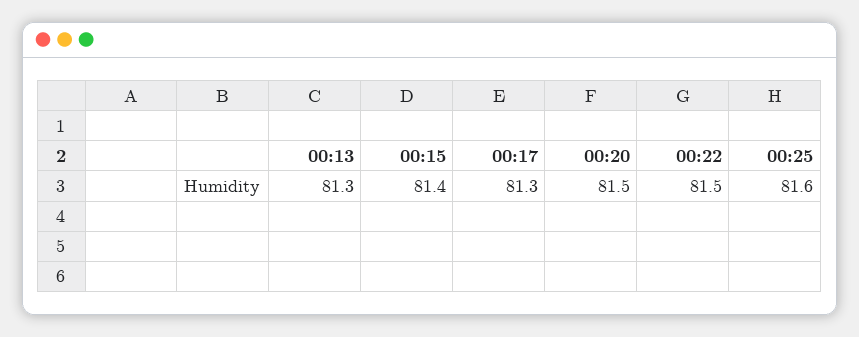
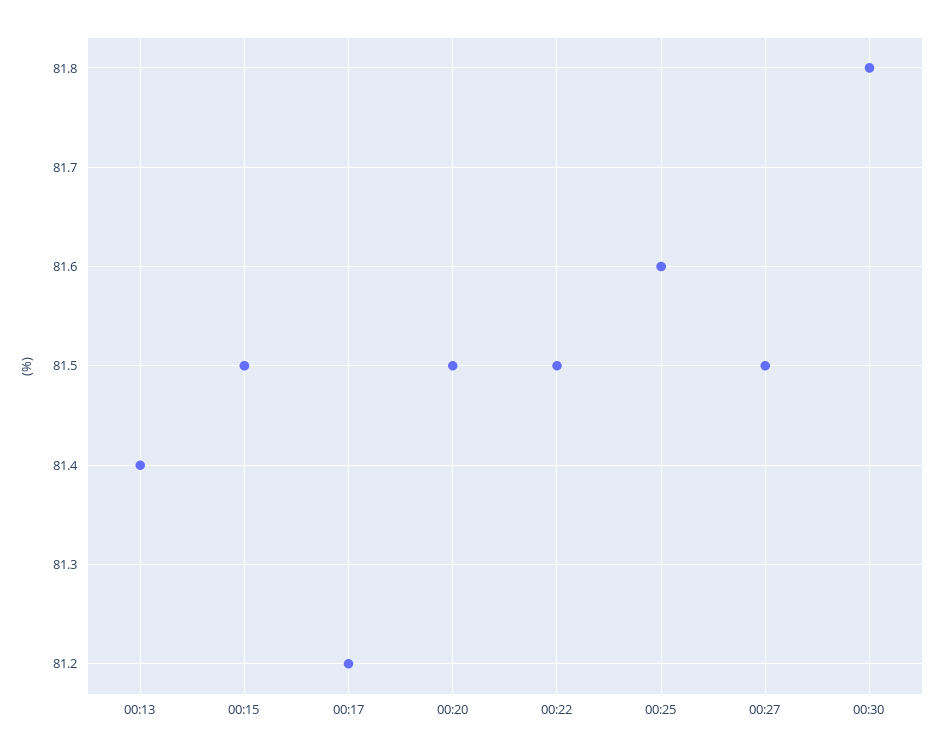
00:13: 81.3 -> 81.4
00:15: 81.4 -> 81.5
00:17: 81.3 -> 81.2
00:27: none -> 81.5
00:30: none -> 81.8

